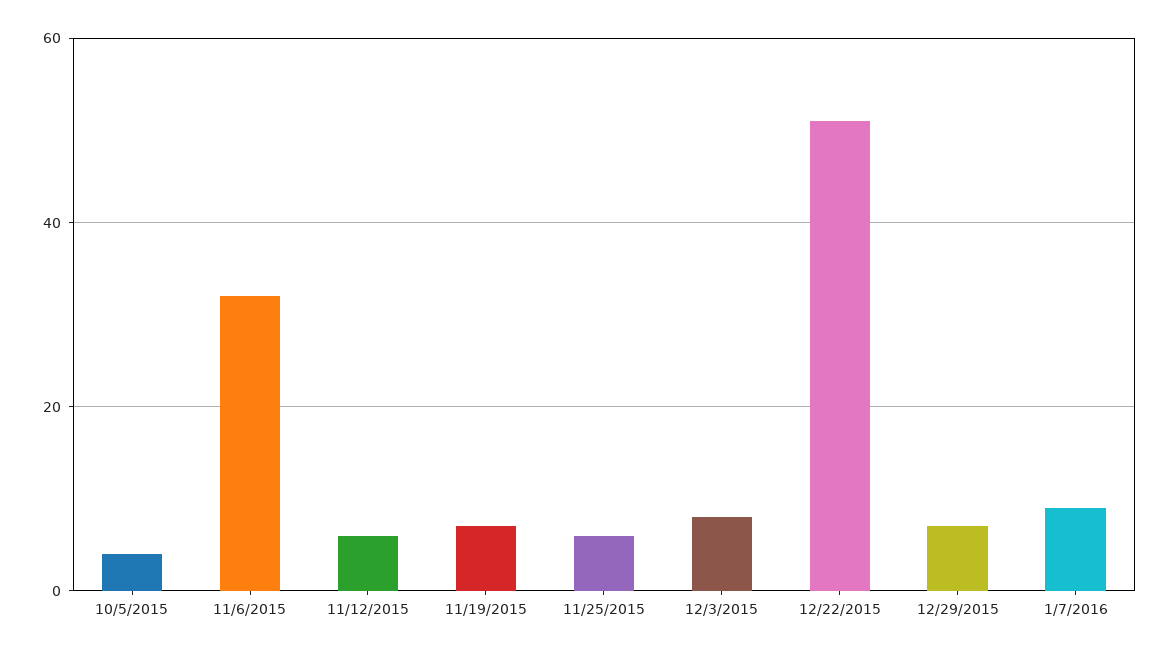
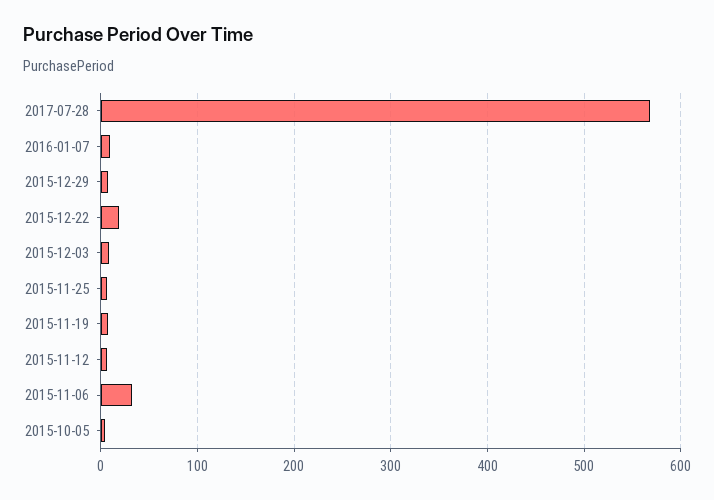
12/22/2015: 50 -> 20
2017-07-28: none -> 570

